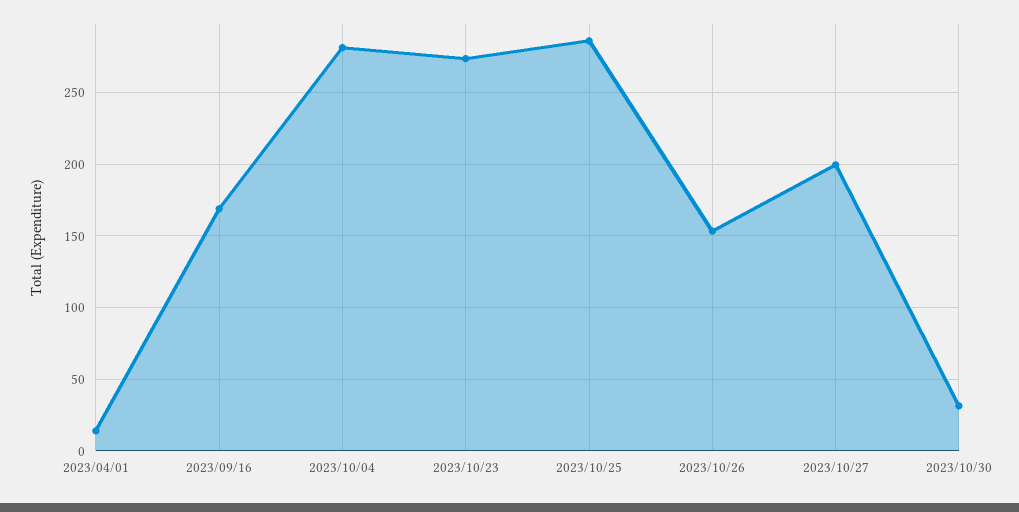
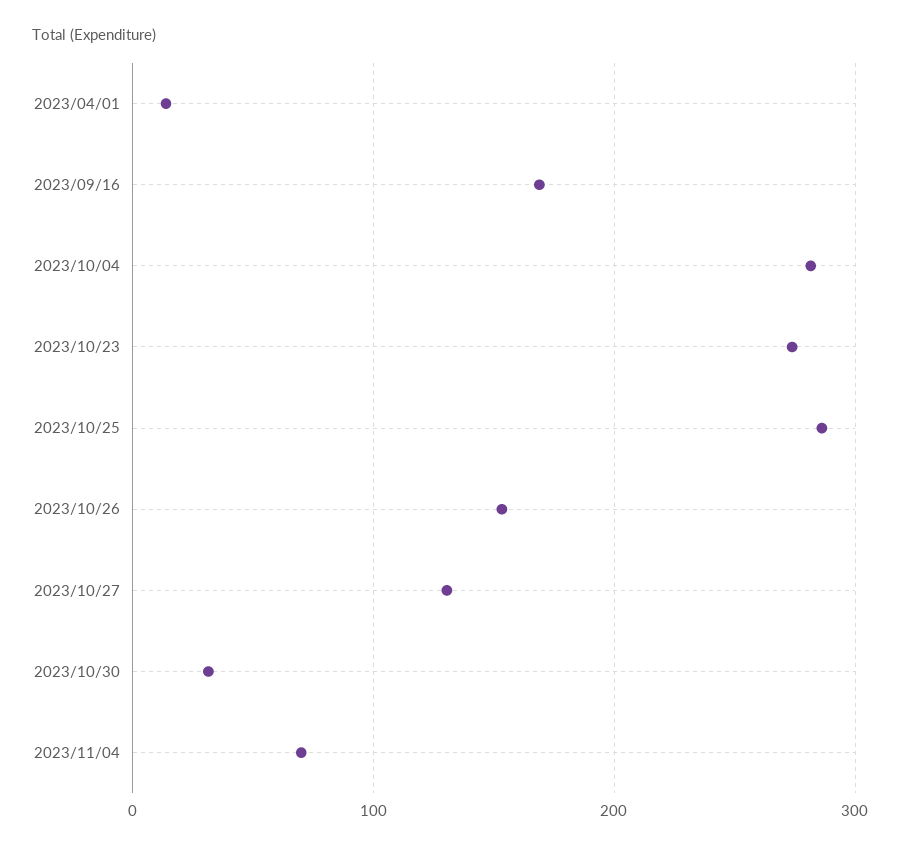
2023/10/27: 200 -> 130
2023/11/04: none -> 70

